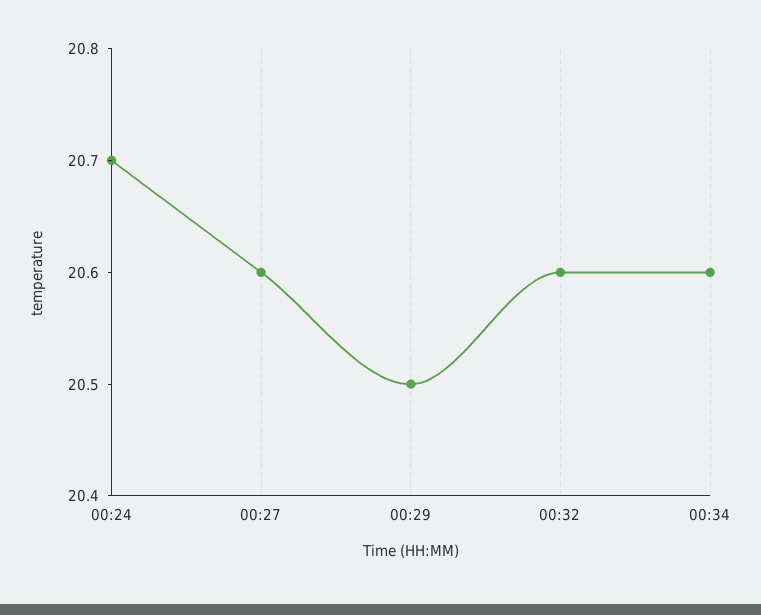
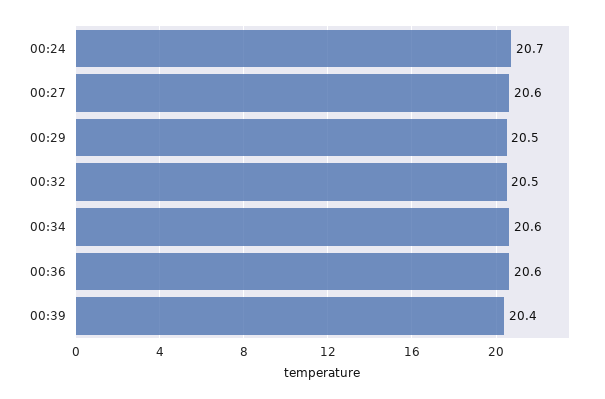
00:32: 20.6 -> 20.5
00:36: none -> 20.6
00:39: none -> 20.4

